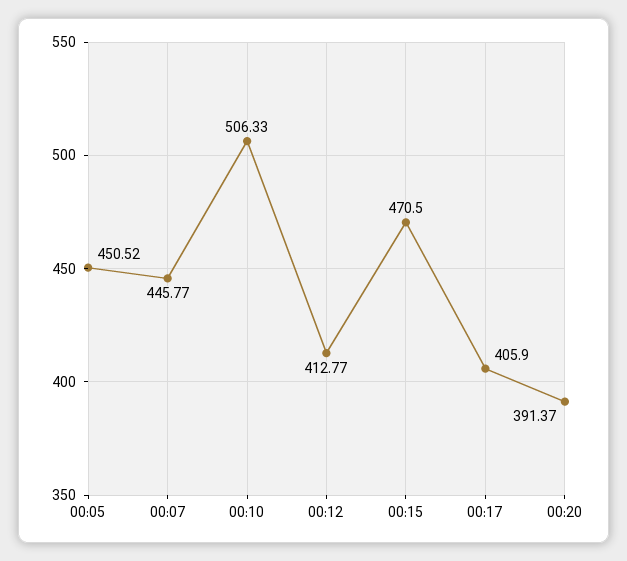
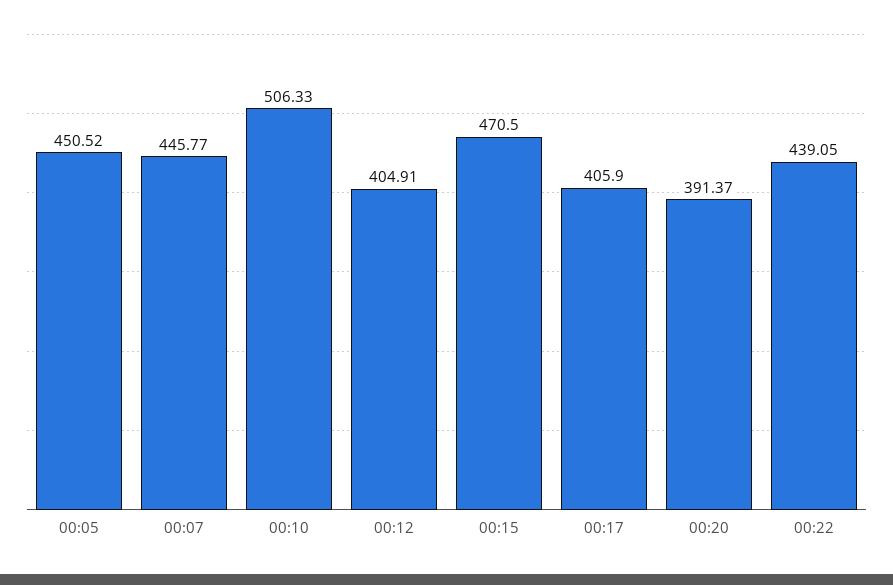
00:12: 412.77 -> 404.91
00:22: none -> 439.05

